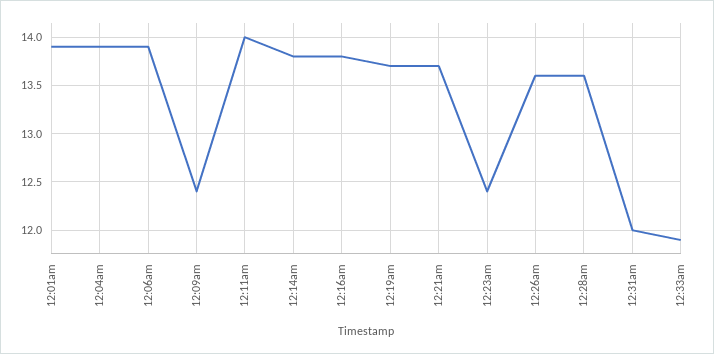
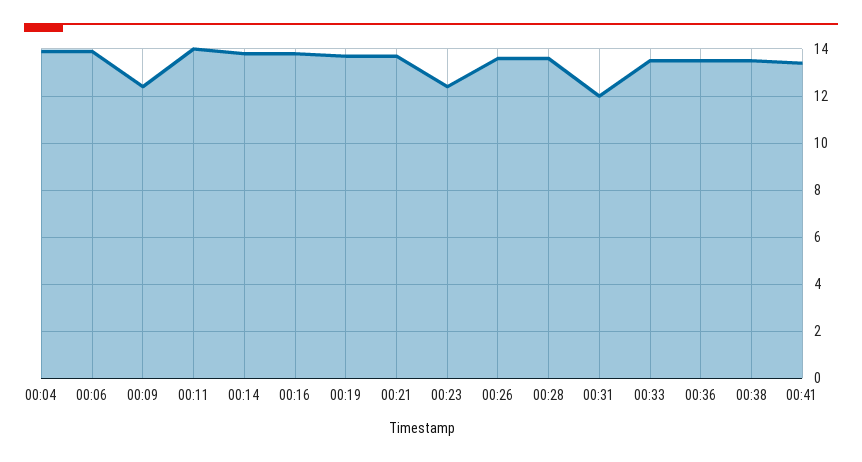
12:01am: 13.9 -> none
12:33am: 11.9 -> 13.5
00:36: none -> 13.5
00:38: none -> 13.5
00:41: none -> 13.5

